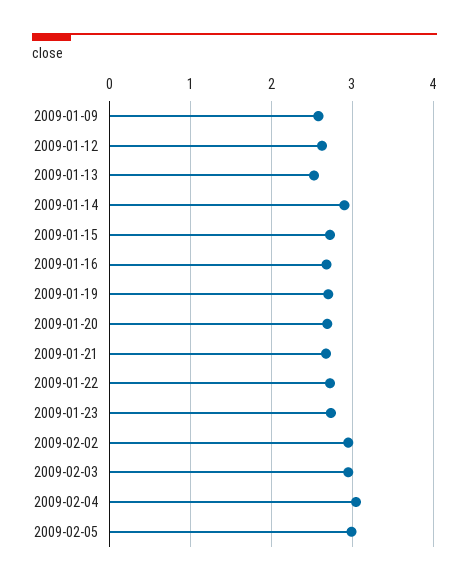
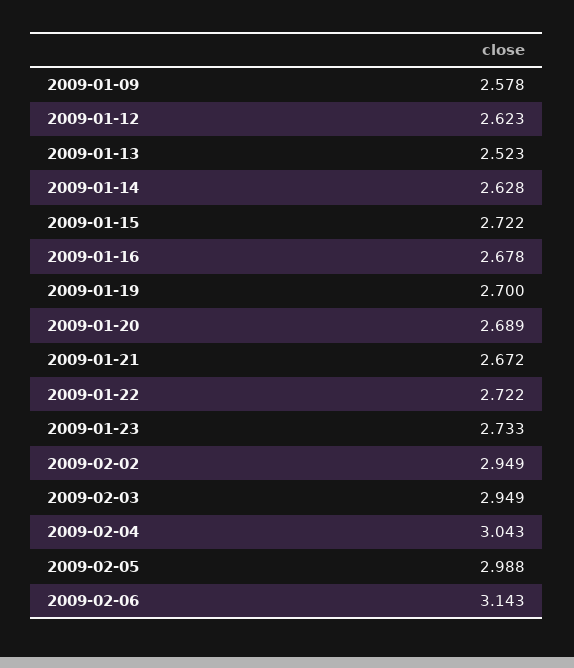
2009-01-14: 2.9 -> 2.628
2009-02-06: none -> 3.143

